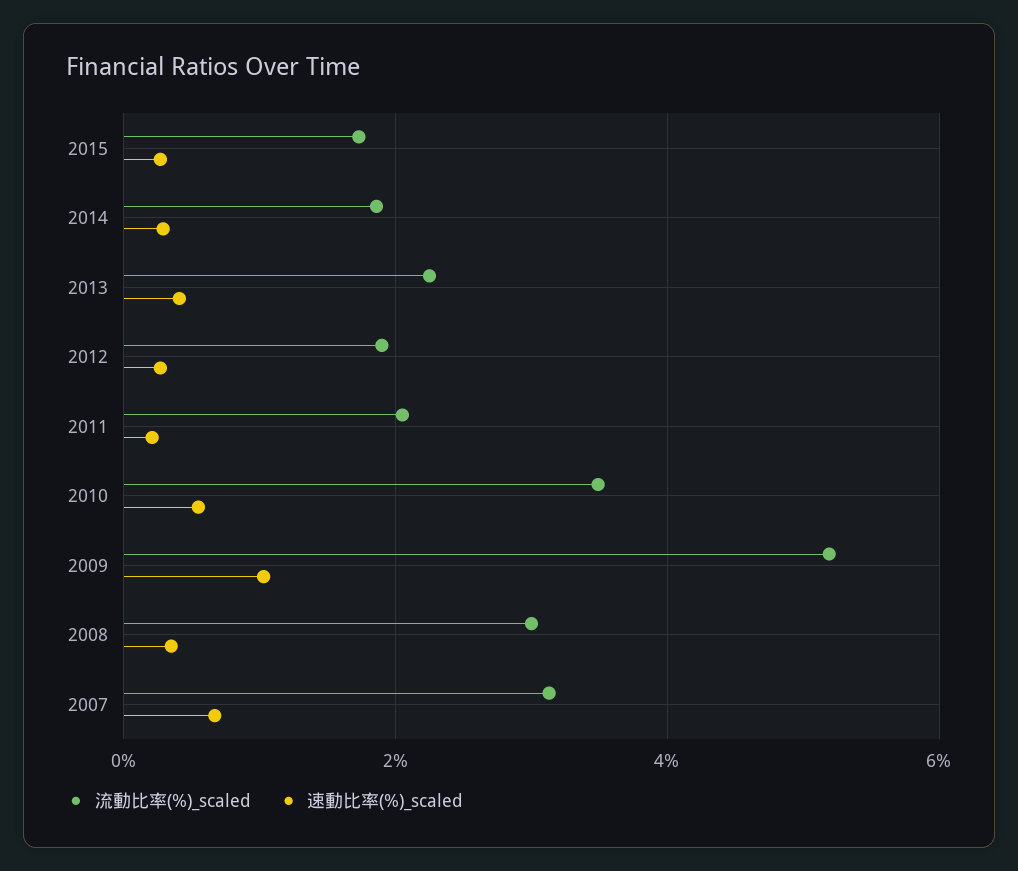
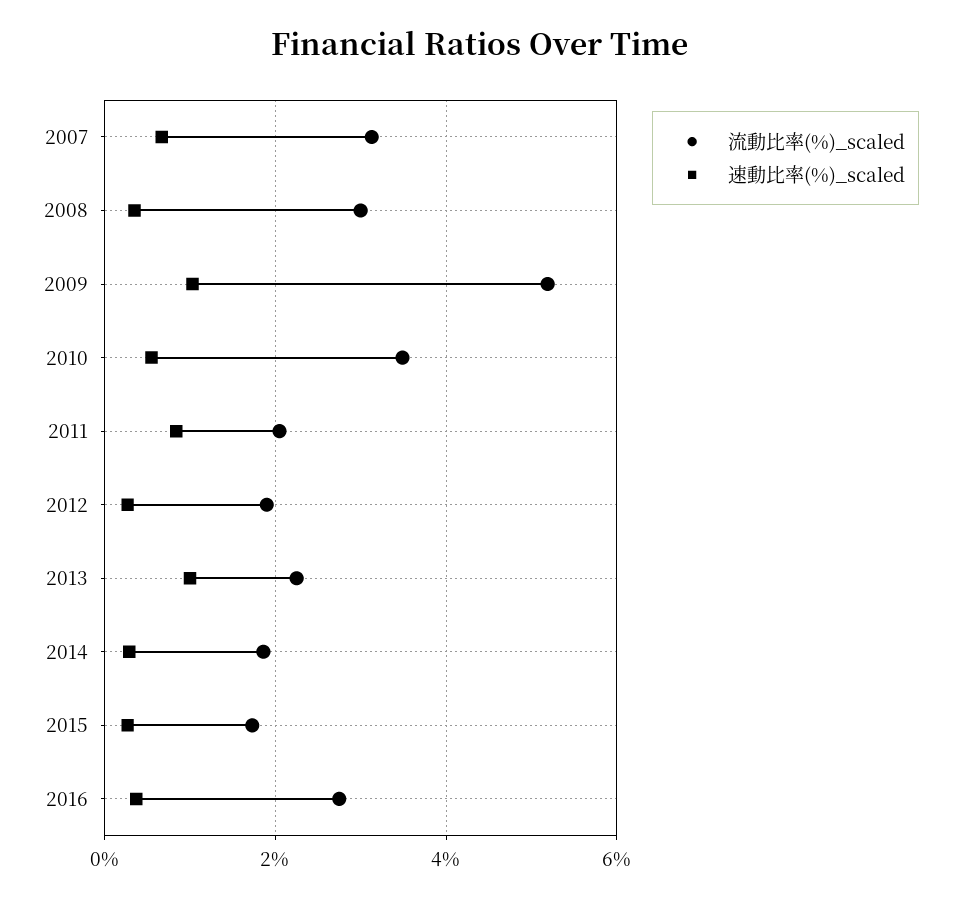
速動比率(%)_scaled, 2013: 0.4 -> 1
速動比率(%)_scaled, 2011: 0.2 -> 0.8
流動比率(%)_scaled, 2016: none -> 2.8
速動比率(%)_scaled, 2016: none -> 0.4

